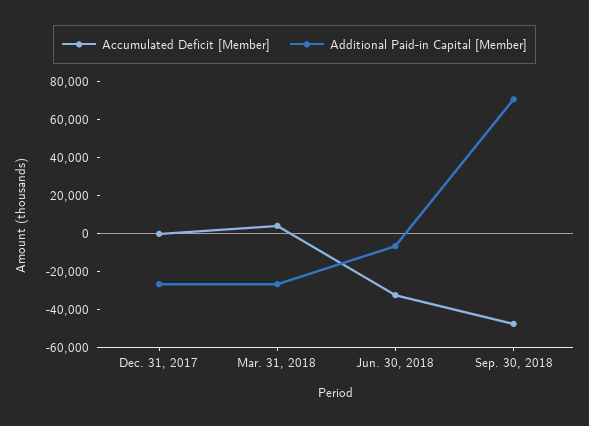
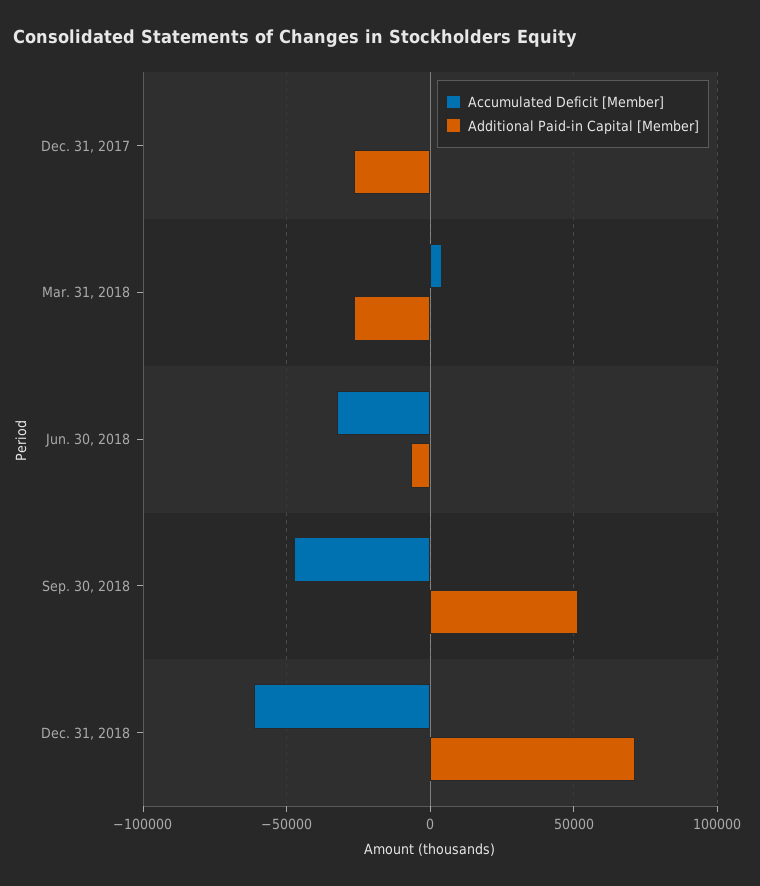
Additional Paid-in Capital [Member], Sep. 30, 2018: 70000 -> 50000
Accumulated Deficit [Member], Dec. 31, 2018: none -> -60000
Additional Paid-in Capital [Member], Dec. 31, 2018: none -> 70000

